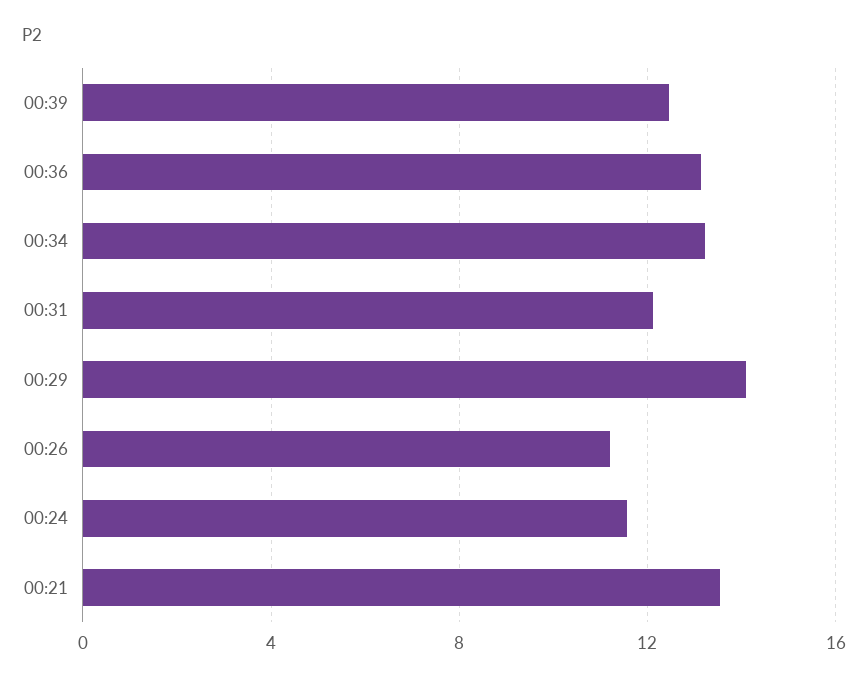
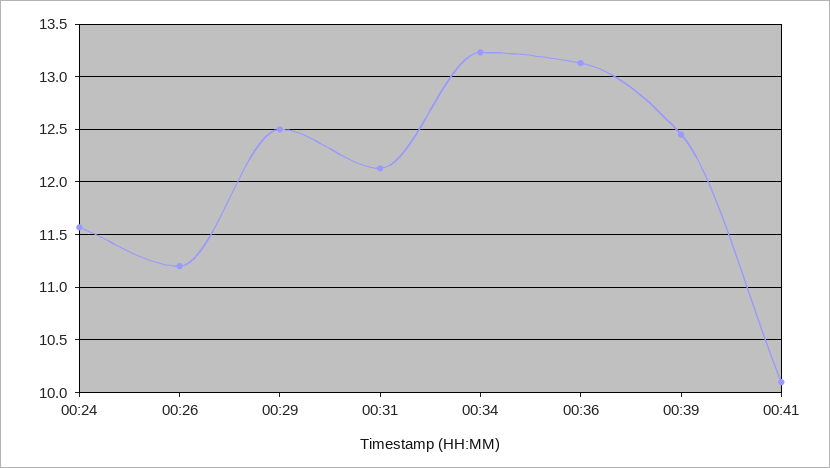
00:29: 14 -> 12.5
00:21: 13.5 -> none
00:41: none -> 10.1

